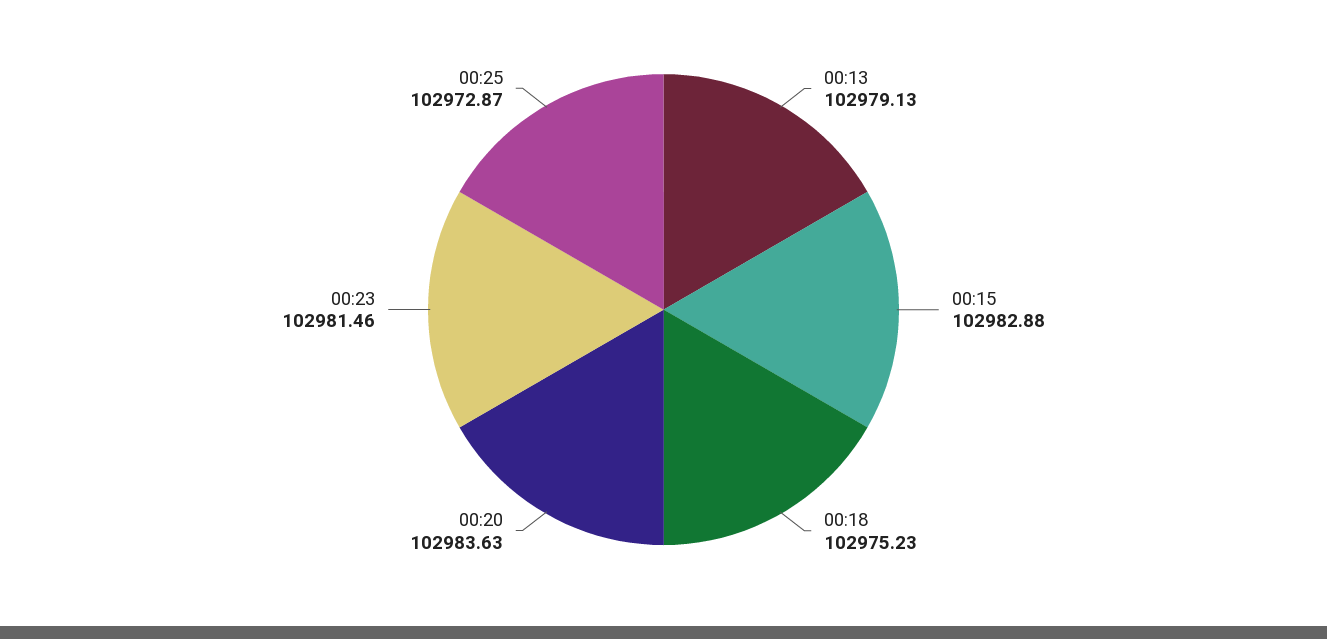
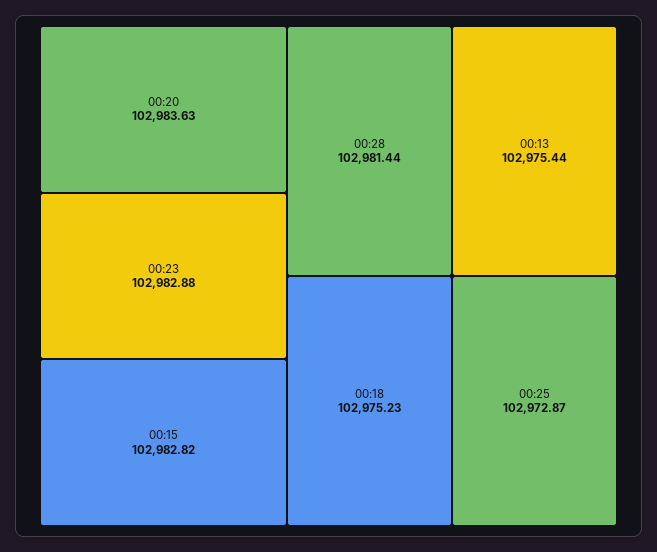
00:13: 102979.13 -> 102975.44
00:15: 102982.88 -> 102982.82
00:23: 102981.46 -> 102982.88
00:28: none -> 102981.44

